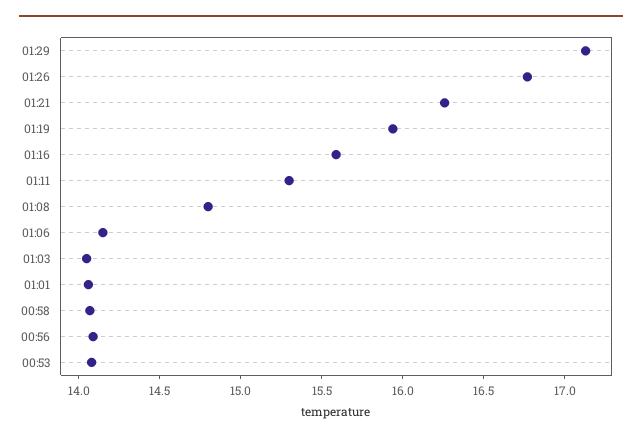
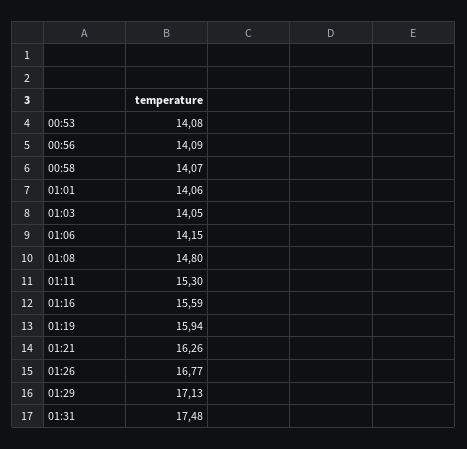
01:31: none -> 17.48

